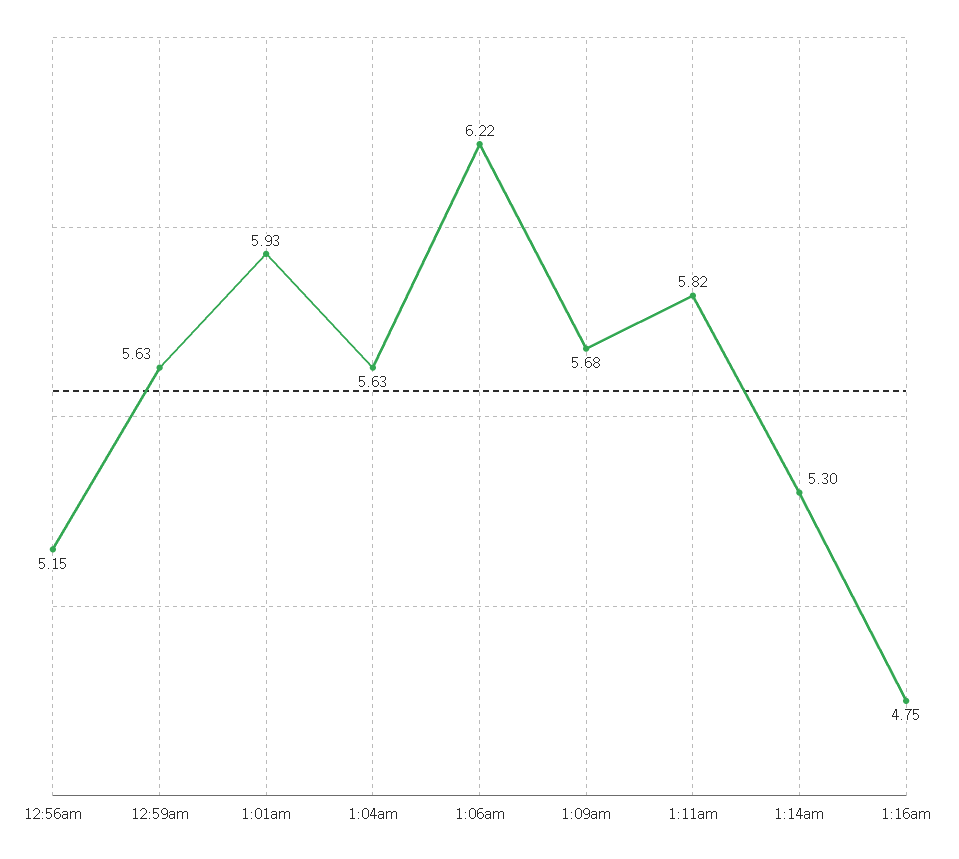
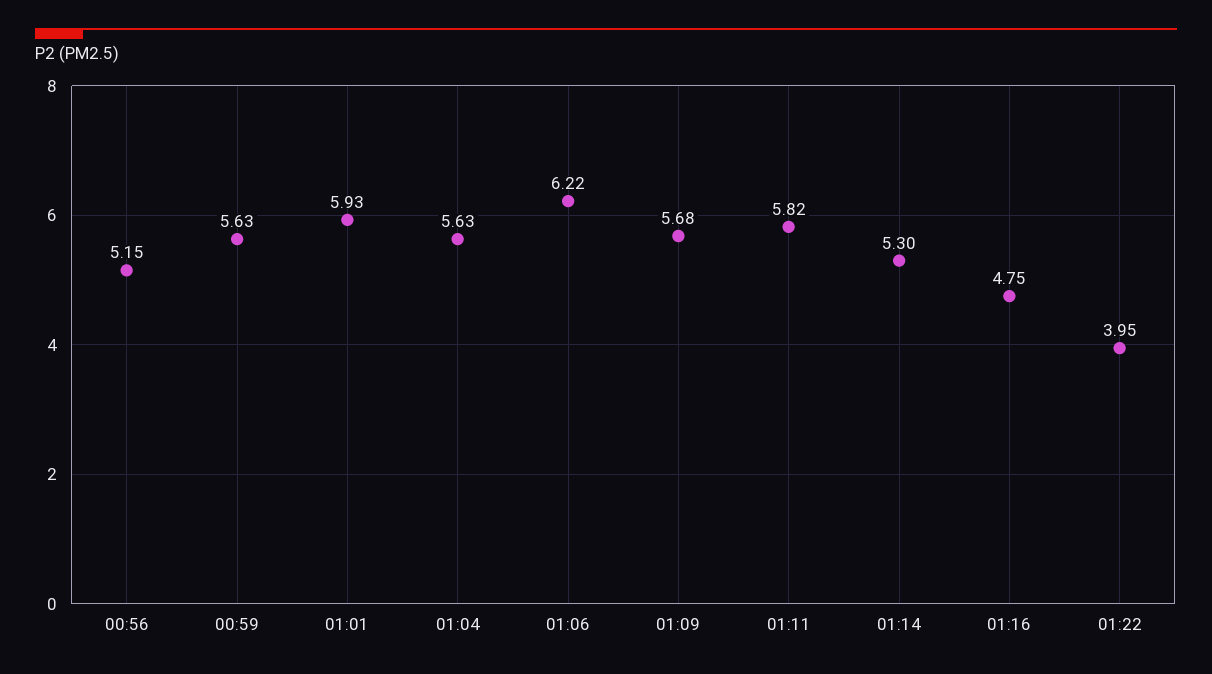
01:22: none -> 3.95

